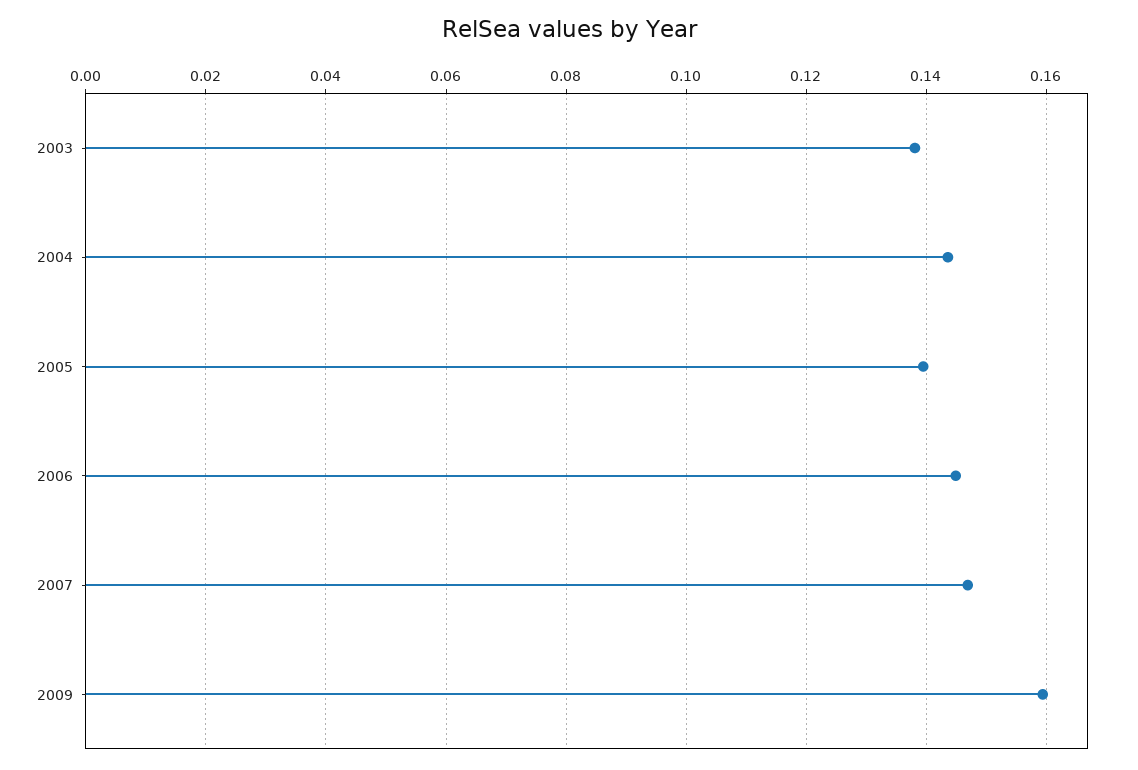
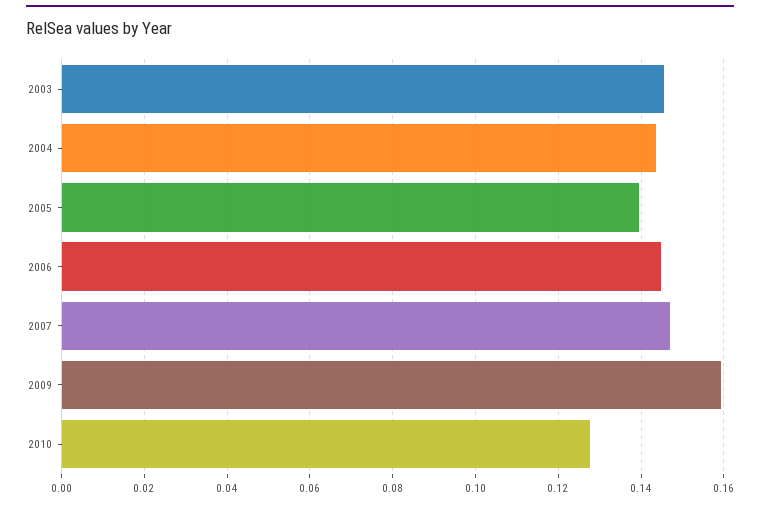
2003: 0.138 -> 0.146
2010: none -> 0.128

